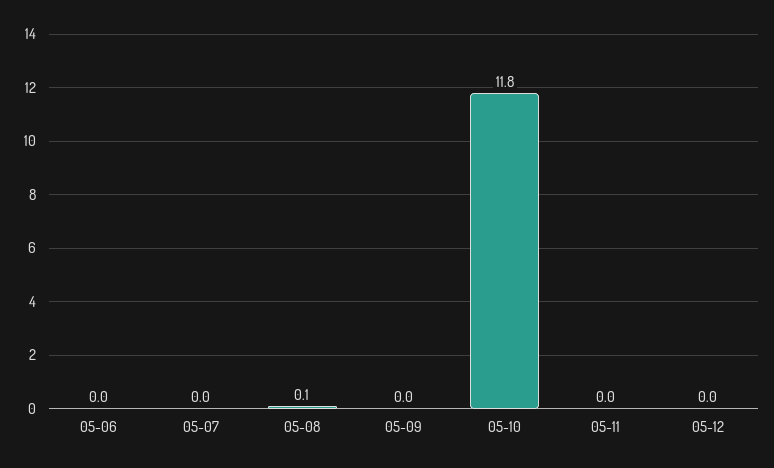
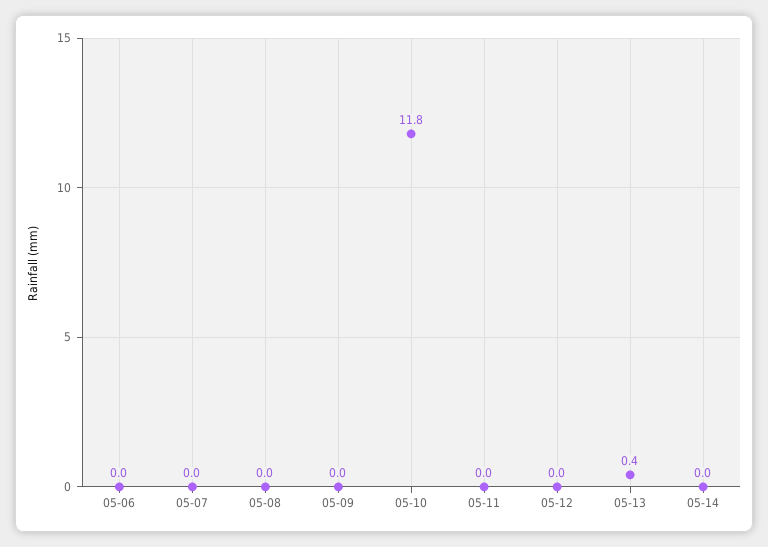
05-08: 0.1 -> 0
05-13: none -> 0.4
05-14: none -> 0

